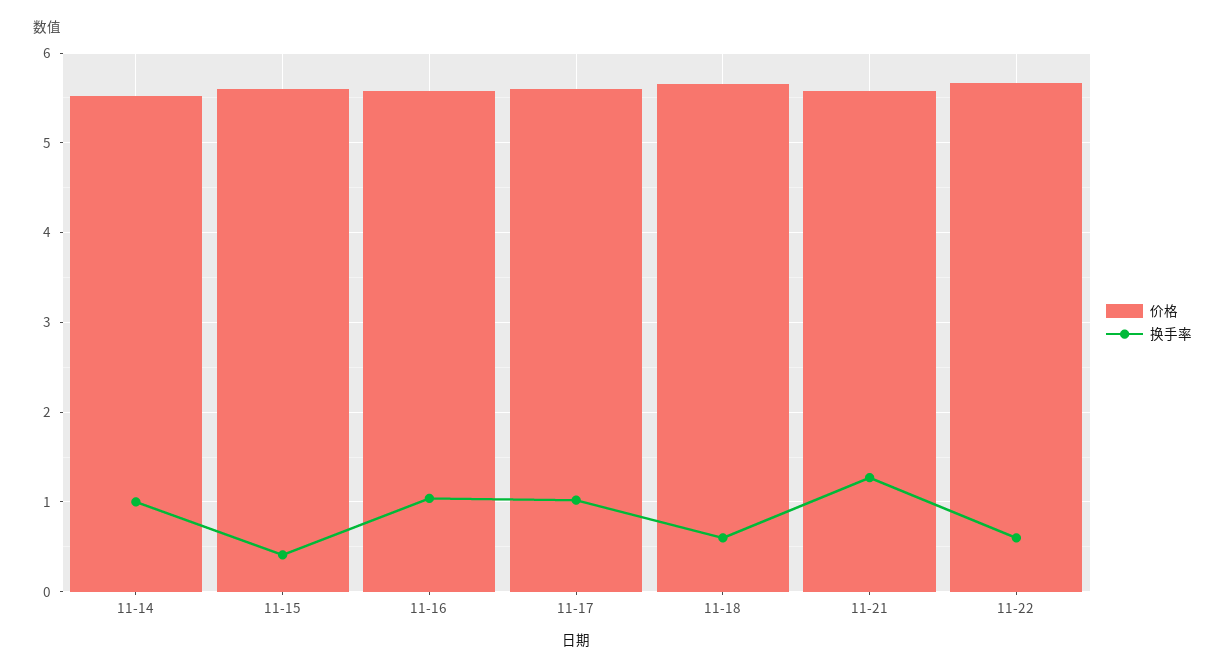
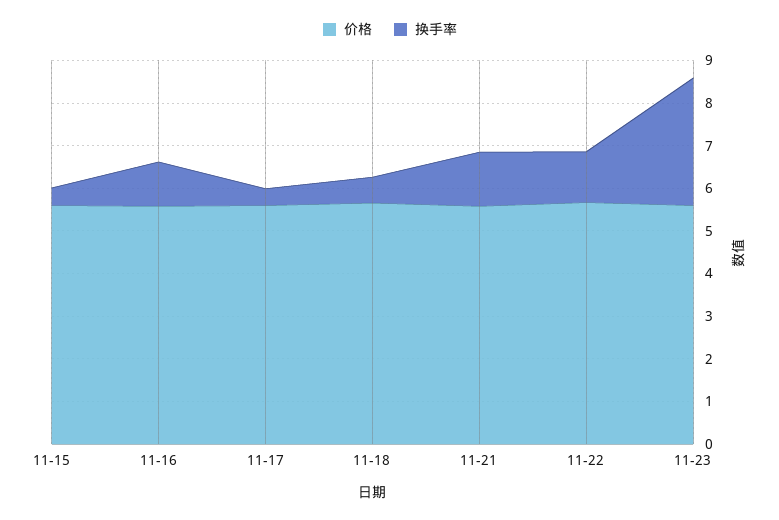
价格, 11-14: 5.5 -> none
换手率, 11-14: 1 -> none
换手率, 11-17: 1 -> 0.4
换手率, 11-22: 0.6 -> 1.2
价格, 11-23: none -> 5.6
换手率, 11-23: none -> 3

